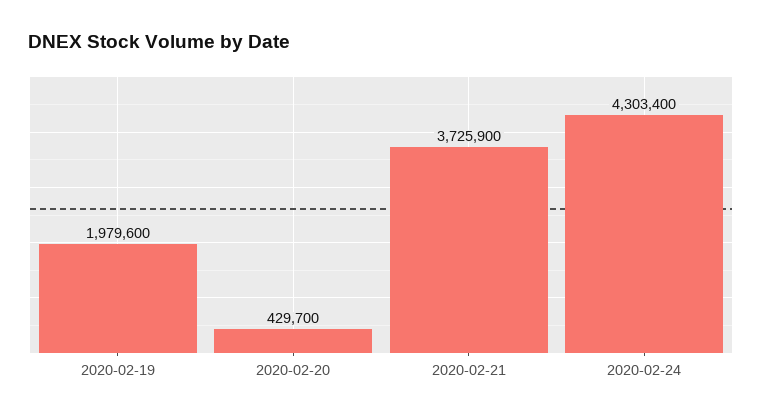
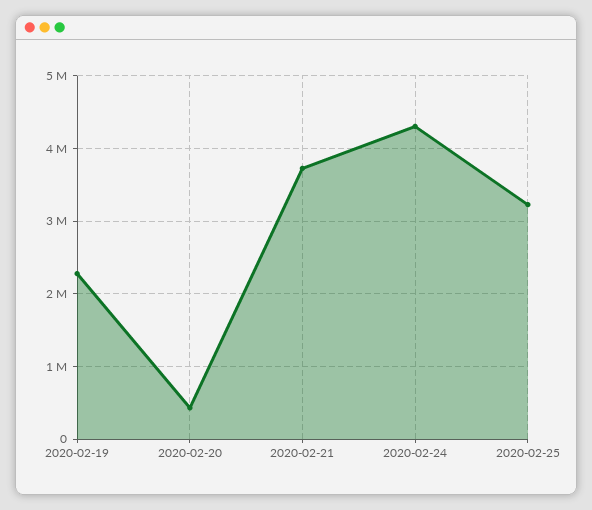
2020-02-19: 1979600 -> 2300000
2020-02-25: none -> 3200000

